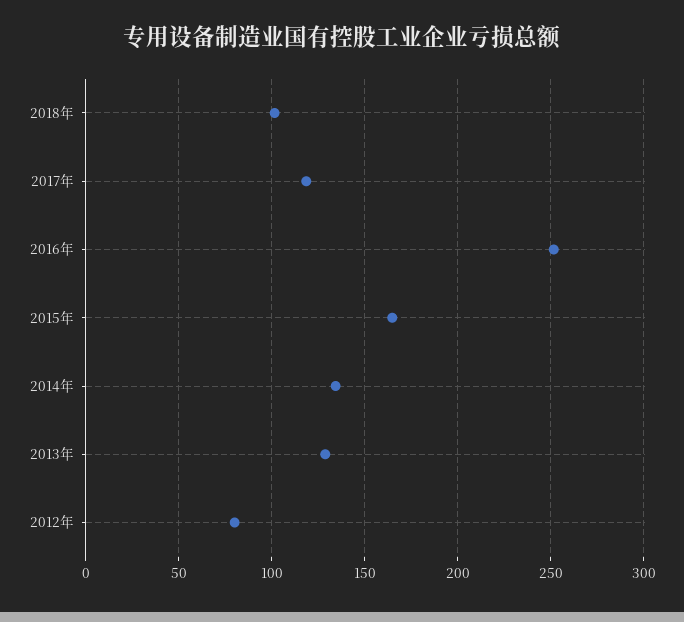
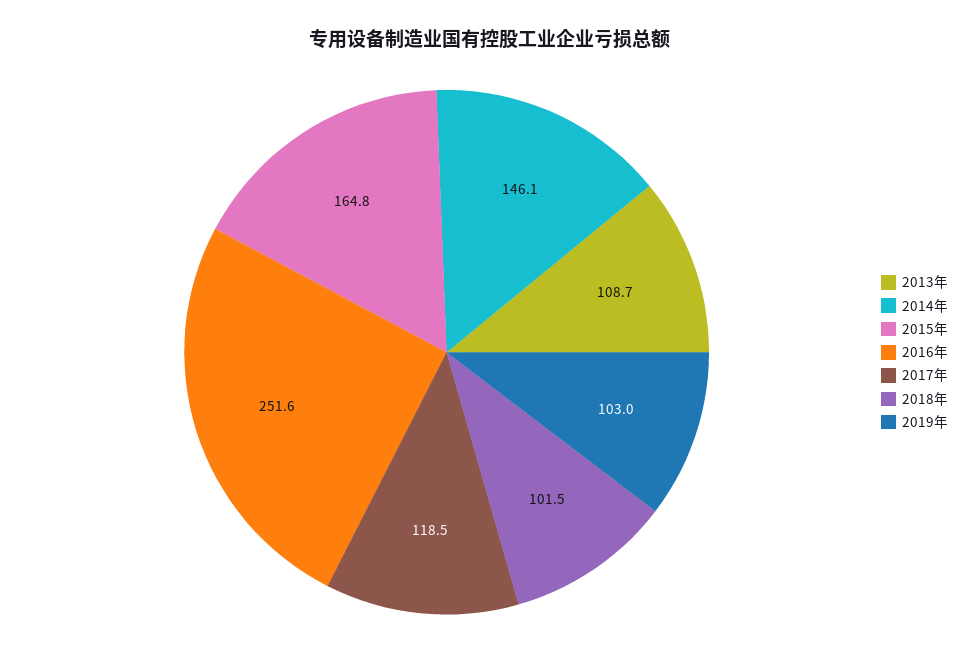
2014年: 135 -> 146.1
2013年: 130 -> 108.7
2012年: 80 -> none
2019年: none -> 103

